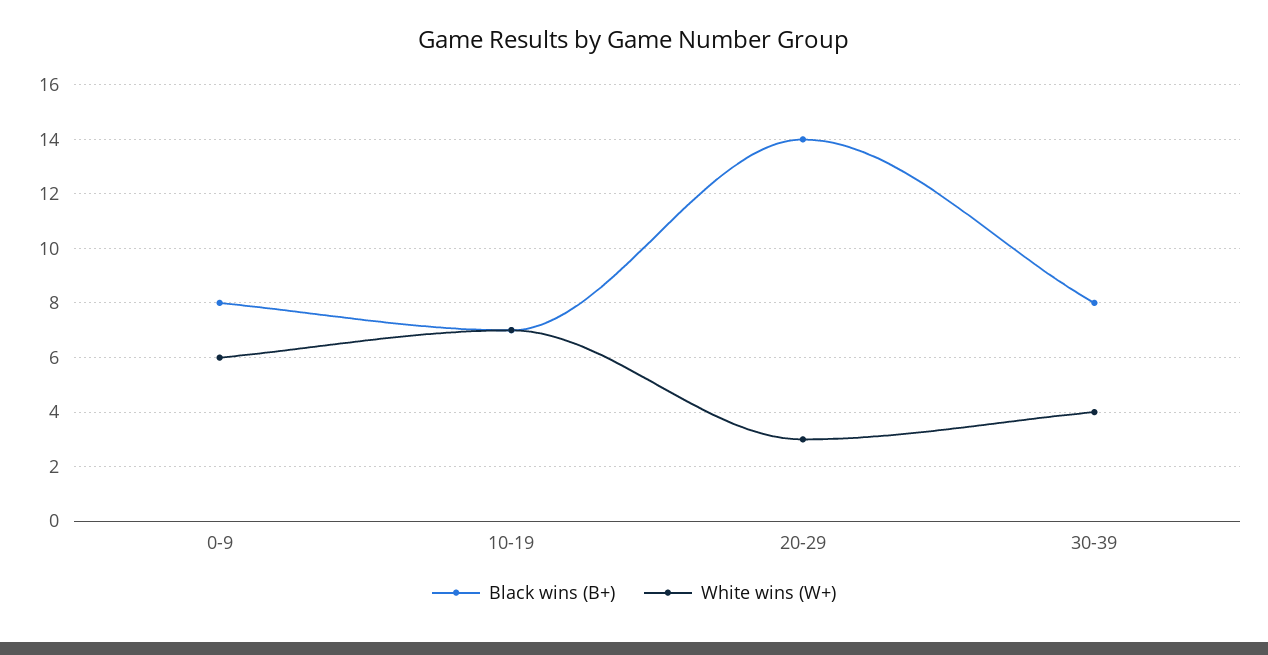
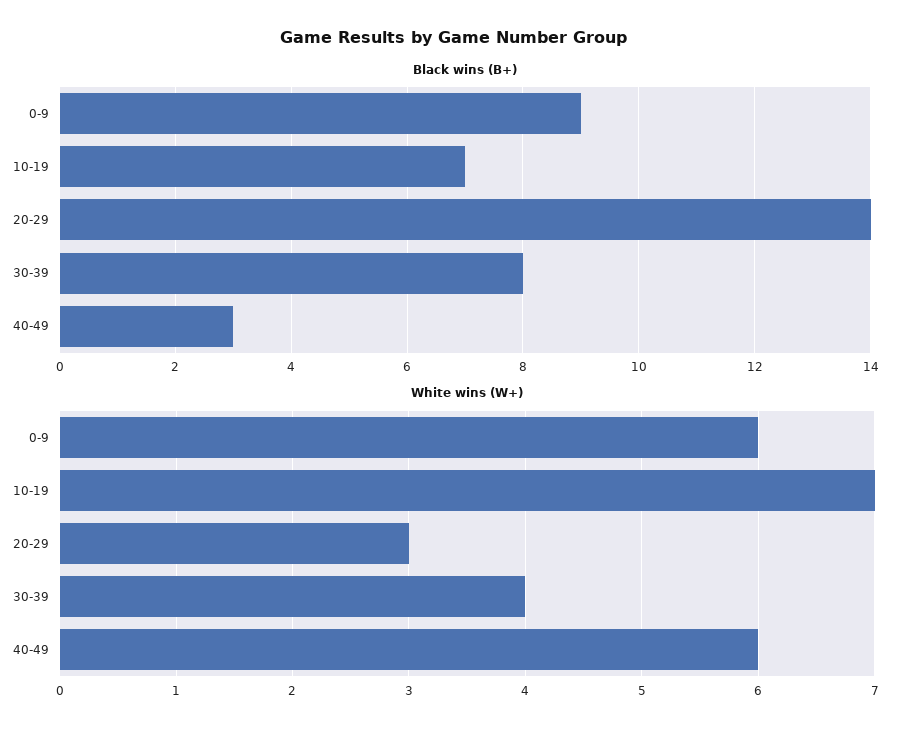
Black wins (B+), 0-9: 8 -> 9
Black wins (B+), 40-49: none -> 3
White wins (W+), 40-49: none -> 6

